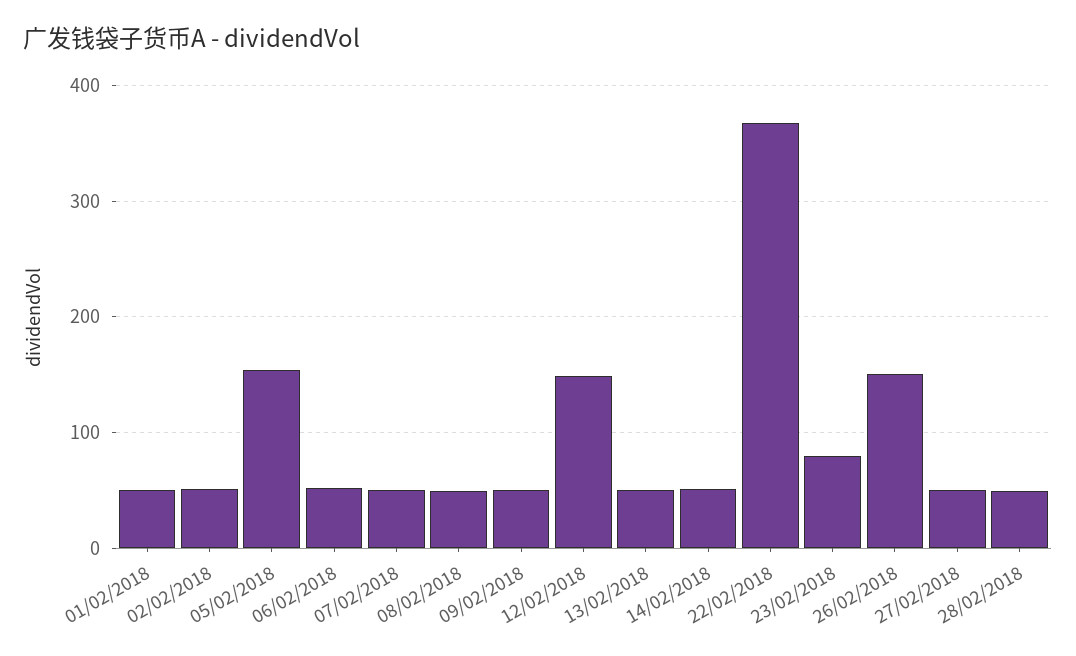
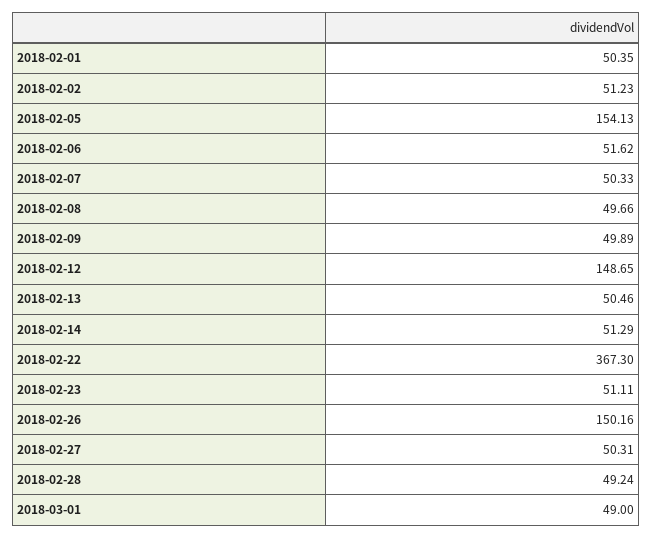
23/02/2018: 80 -> 51.11
2018-03-01: none -> 49

